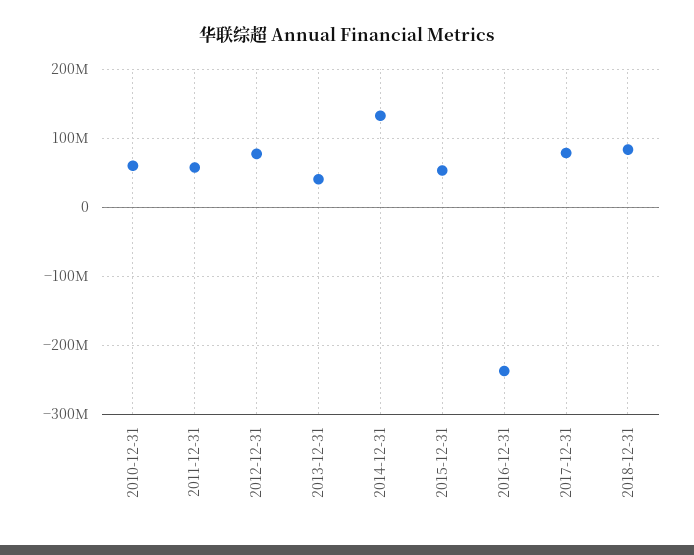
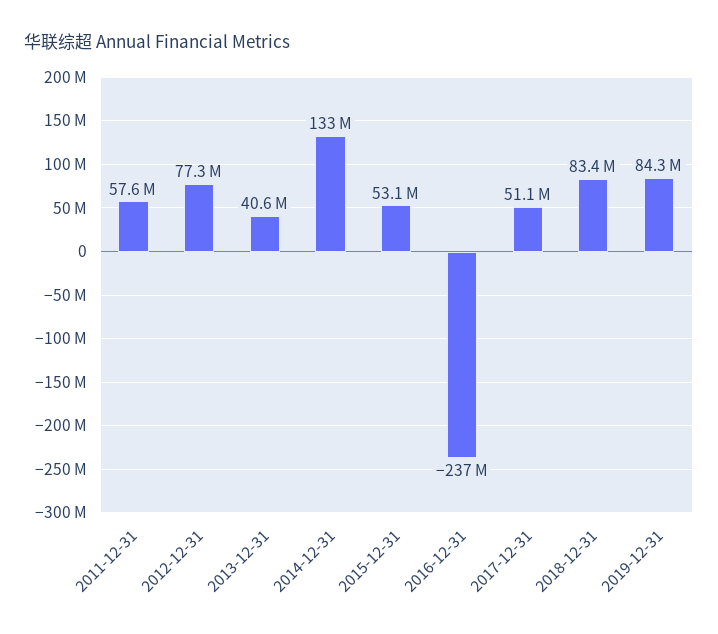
2010-12-31: 60000000 -> none
2017-12-31: 80000000 -> 51100000
2019-12-31: none -> 84300000

